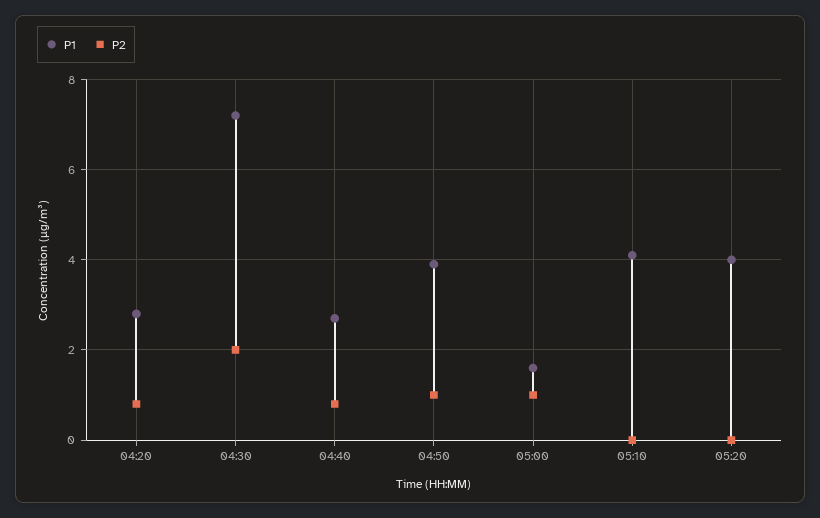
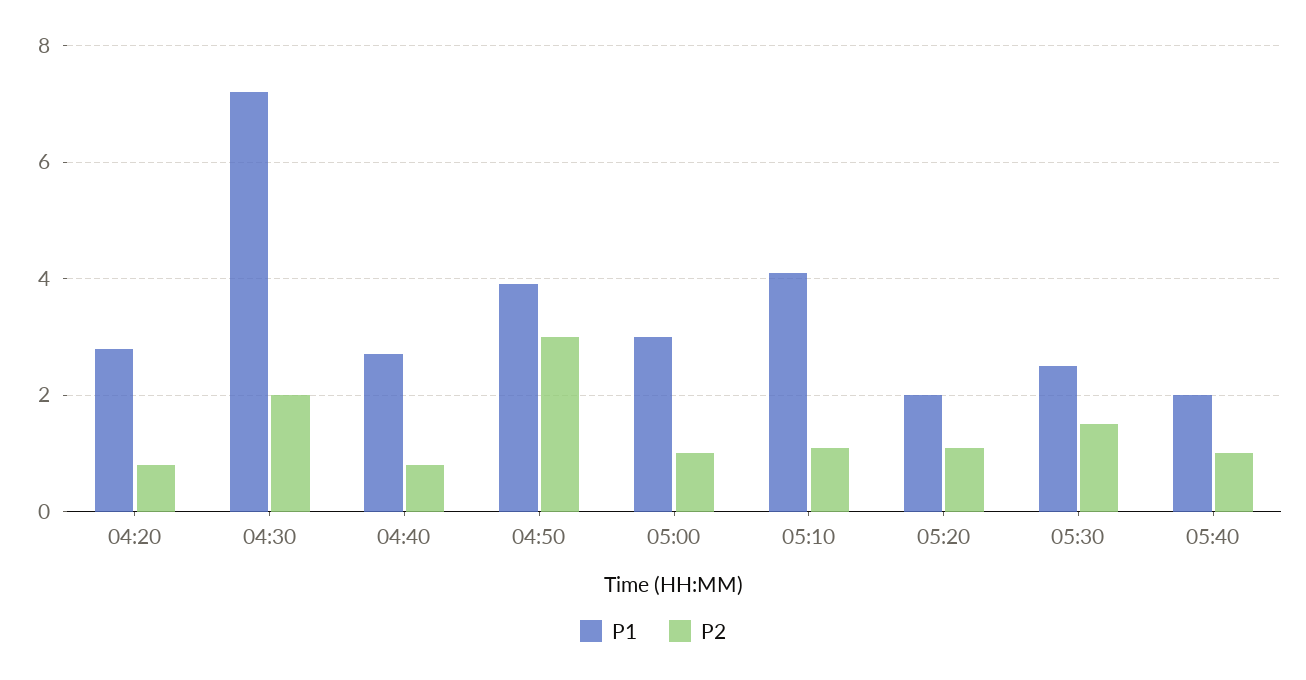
P2, 04:50: 1 -> 3
P1, 05:00: 1.5 -> 3
P2, 05:10: 0 -> 1
P1, 05:20: 4 -> 2
P2, 05:20: 0 -> 1
P1, 05:30: none -> 2.5
P2, 05:30: none -> 1.5
P1, 05:40: none -> 2
P2, 05:40: none -> 1

